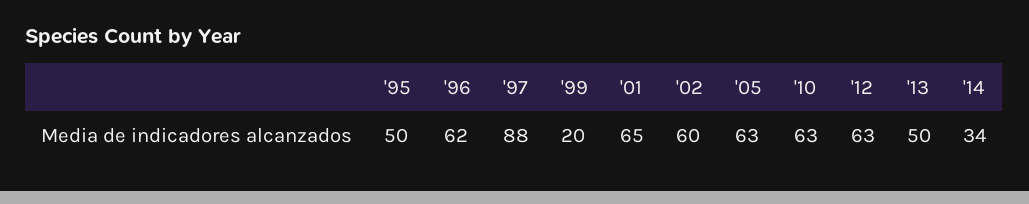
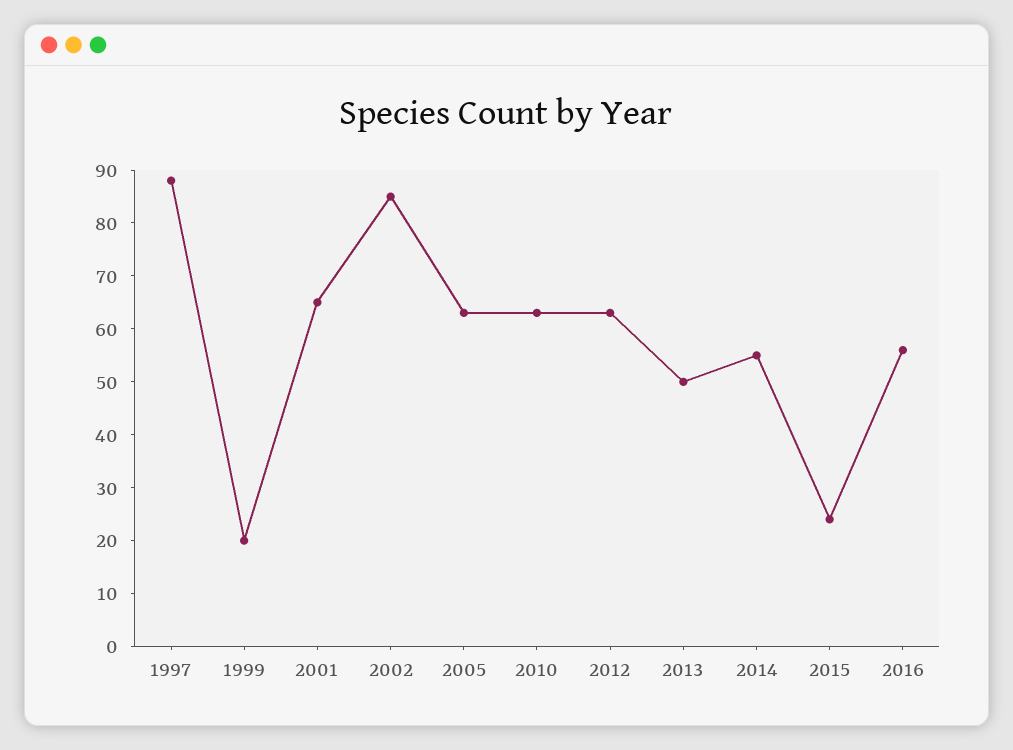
'95: 50 -> none
'96: 62 -> none
'02: 60 -> 85
'14: 34 -> 55
2015: none -> 25
2016: none -> 55

